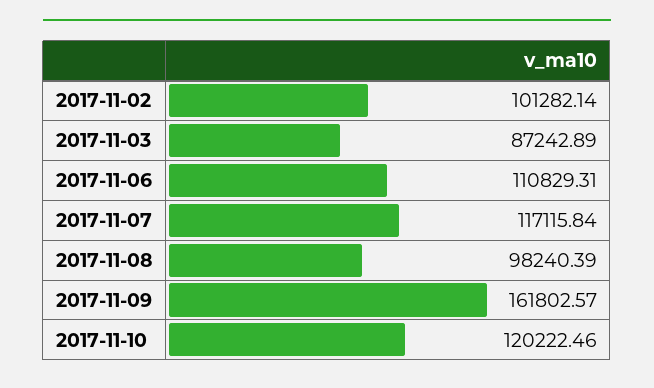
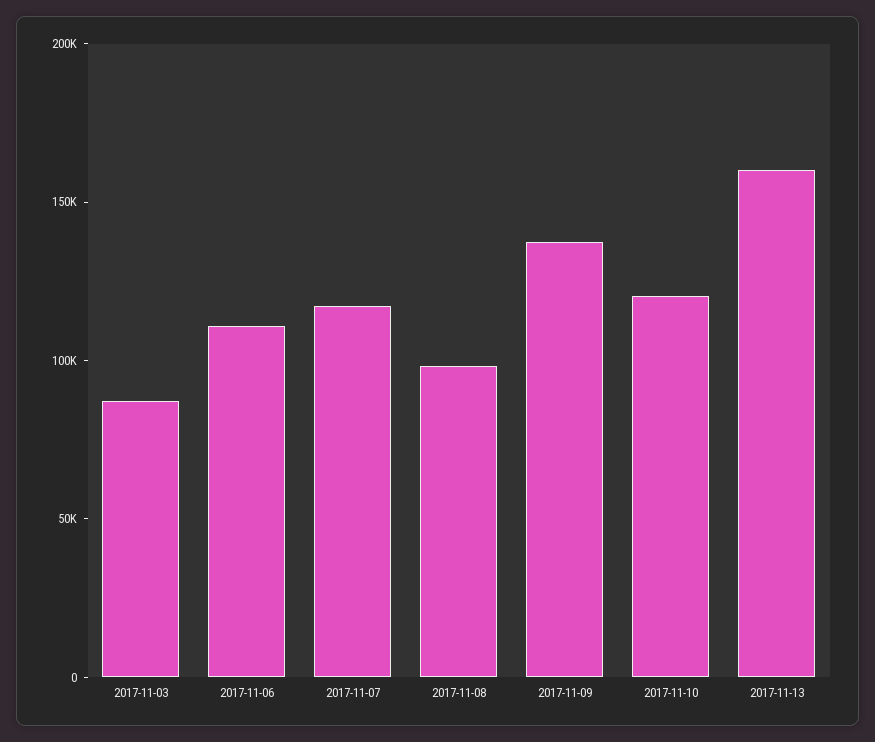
2017-11-02: 101282.14 -> none
2017-11-09: 161802.57 -> 140000
2017-11-13: none -> 160000

